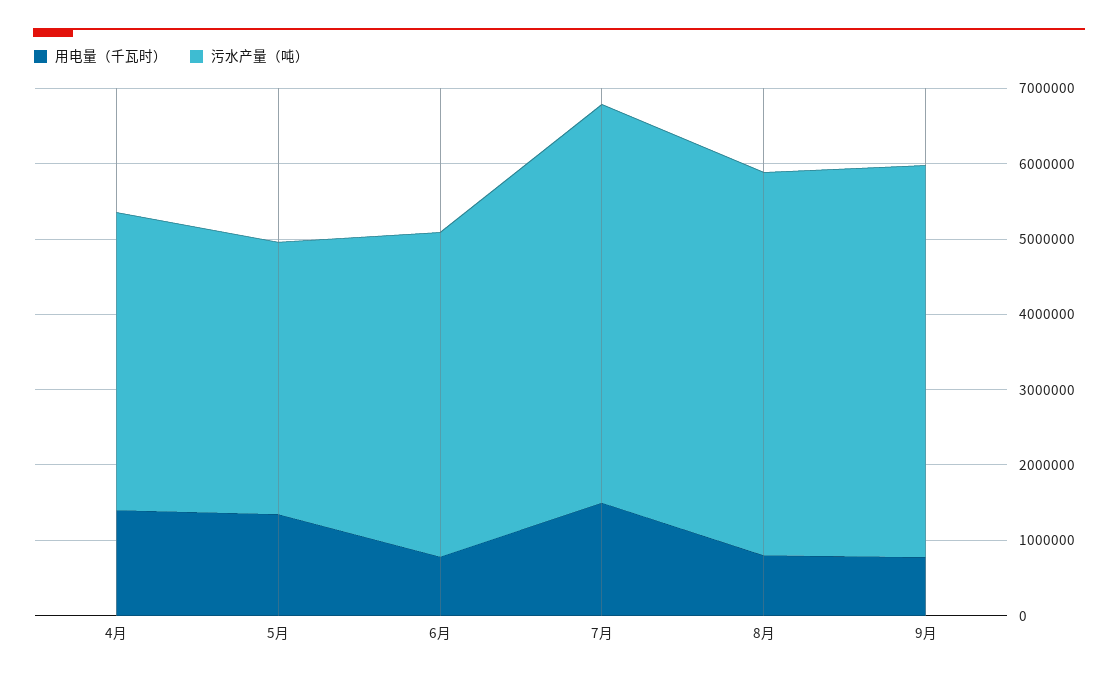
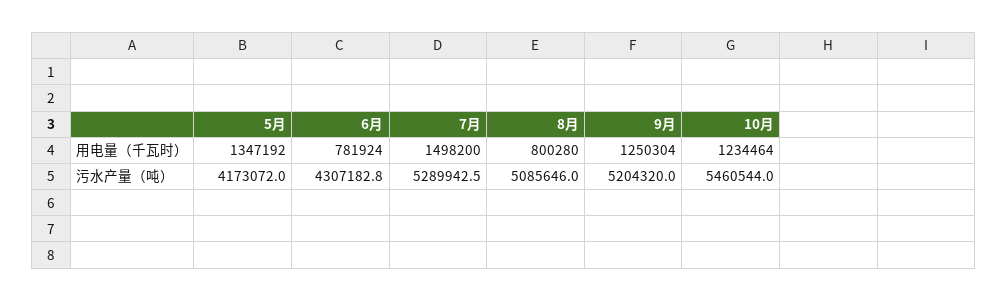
用电量（千瓦时）, 4月: 1400000 -> none
污水产量（吨）, 4月: 4000000 -> none
污水产量（吨）, 5月: 3600000 -> 4173072
用电量（千瓦时）, 9月: 800000 -> 1250304
用电量（千瓦时）, 10月: none -> 1234464
污水产量（吨）, 10月: none -> 5460544

